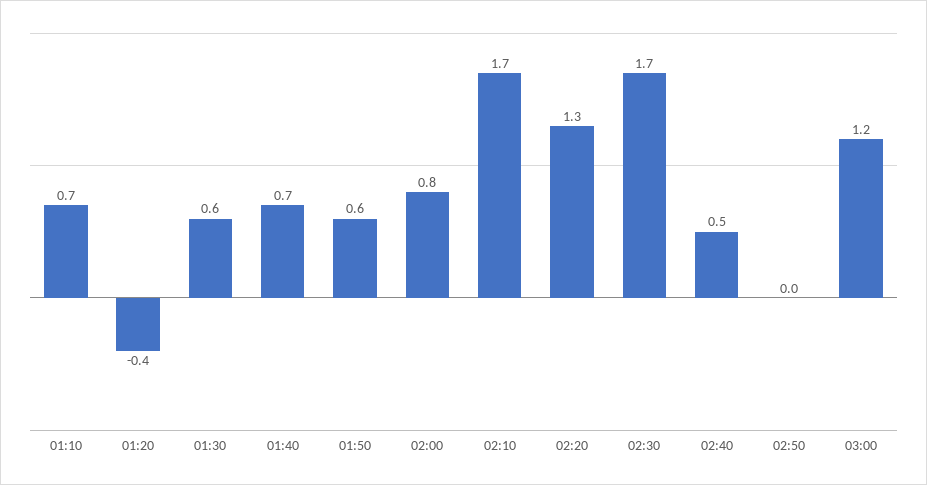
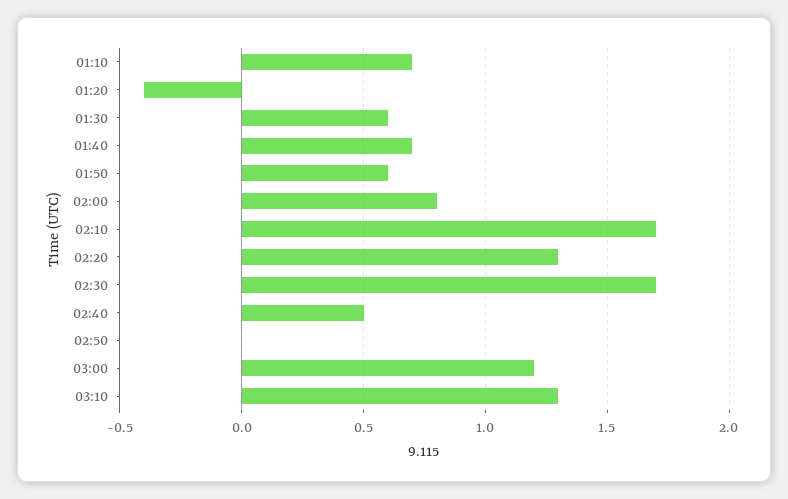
03:10: none -> 1.3

